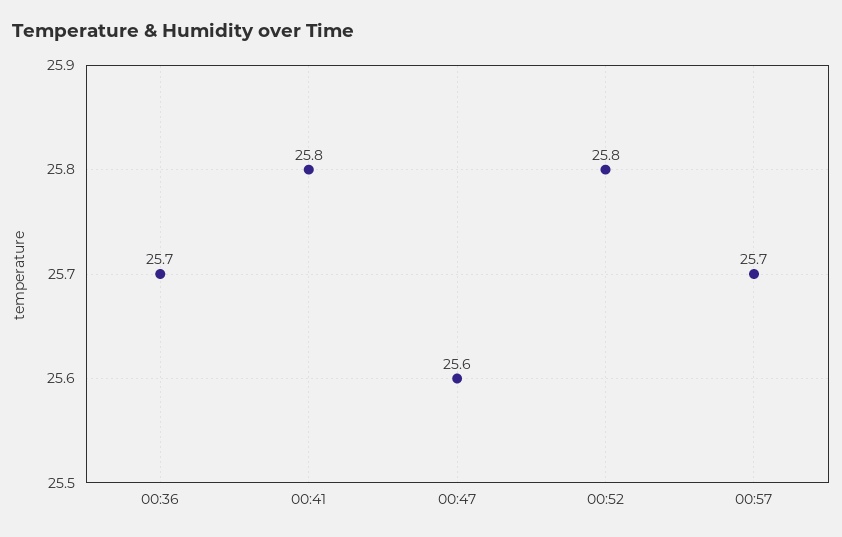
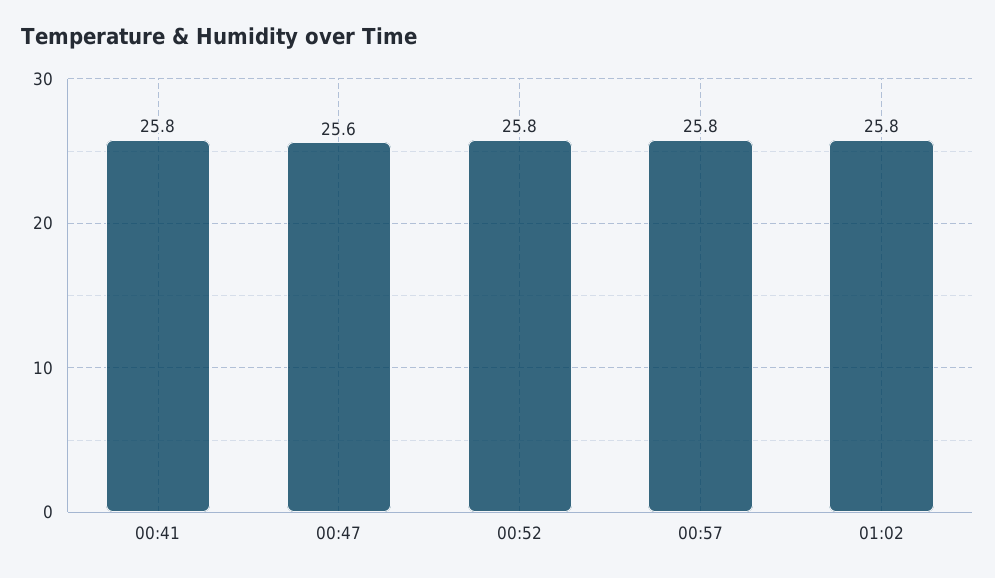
00:36: 25.7 -> none
00:57: 25.7 -> 25.8
01:02: none -> 25.8

